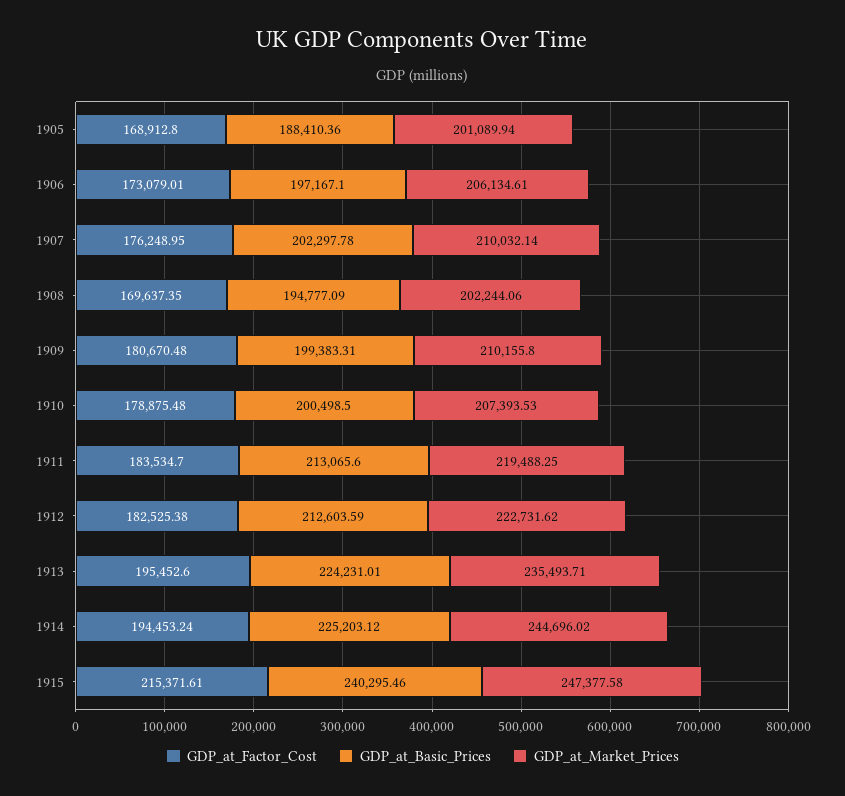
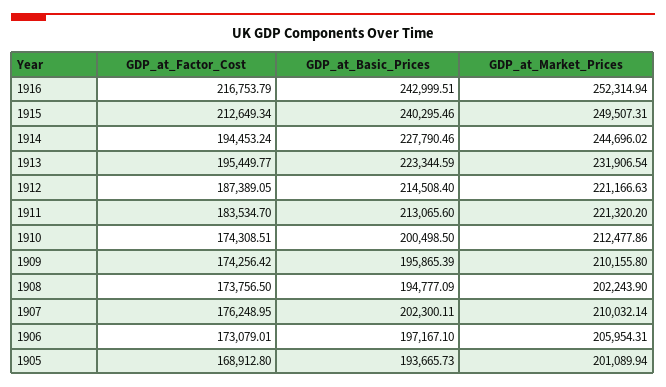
GDP_at_Basic_Prices, 1905: 188410.36 -> 193665.73
GDP_at_Market_Prices, 1906: 206134.61 -> 205954.31
GDP_at_Basic_Prices, 1907: 202297.78 -> 202300.11
GDP_at_Factor_Cost, 1908: 169637.35 -> 173756.5
GDP_at_Market_Prices, 1908: 202244.06 -> 202243.9
GDP_at_Factor_Cost, 1909: 180670.48 -> 174256.42
GDP_at_Basic_Prices, 1909: 199383.31 -> 195865.39
GDP_at_Factor_Cost, 1910: 178875.48 -> 174308.51
GDP_at_Market_Prices, 1910: 207393.53 -> 212477.86
GDP_at_Market_Prices, 1911: 219488.25 -> 221320.2
GDP_at_Factor_Cost, 1912: 182525.38 -> 187389.05
GDP_at_Basic_Prices, 1912: 212603.59 -> 214508.4
GDP_at_Market_Prices, 1912: 222731.62 -> 221166.63
GDP_at_Factor_Cost, 1913: 195452.6 -> 195449.77
GDP_at_Basic_Prices, 1913: 224231.01 -> 223344.59
GDP_at_Market_Prices, 1913: 235493.71 -> 231906.54
GDP_at_Basic_Prices, 1914: 225203.12 -> 227790.46
GDP_at_Factor_Cost, 1915: 215371.61 -> 212649.34
GDP_at_Market_Prices, 1915: 247377.58 -> 249507.31
GDP_at_Factor_Cost, 1916: none -> 216753.79
GDP_at_Basic_Prices, 1916: none -> 242999.51
GDP_at_Market_Prices, 1916: none -> 252314.94

